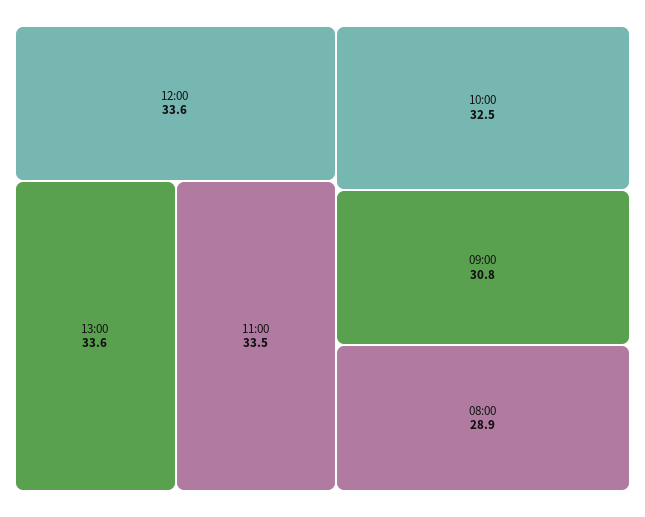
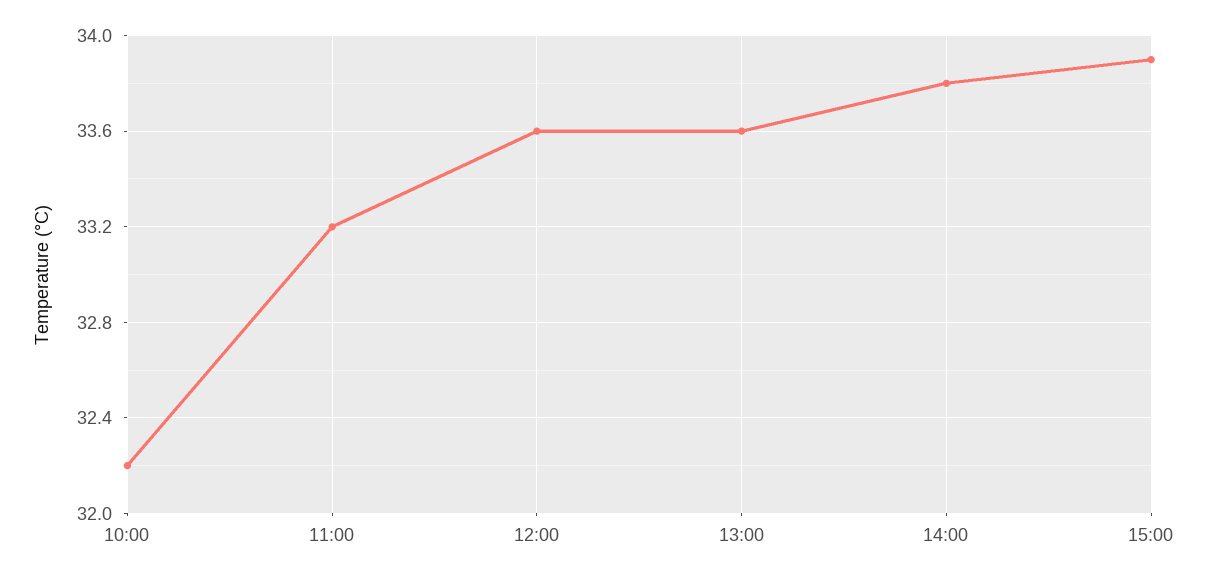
11:00: 33.5 -> 33.2
10:00: 32.5 -> 32.2
09:00: 30.8 -> none
08:00: 28.9 -> none
14:00: none -> 33.8
15:00: none -> 33.9

